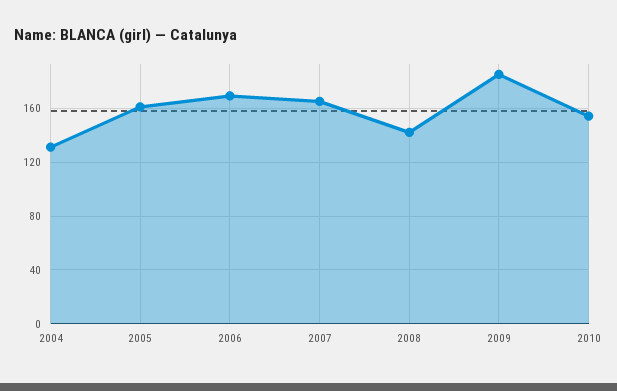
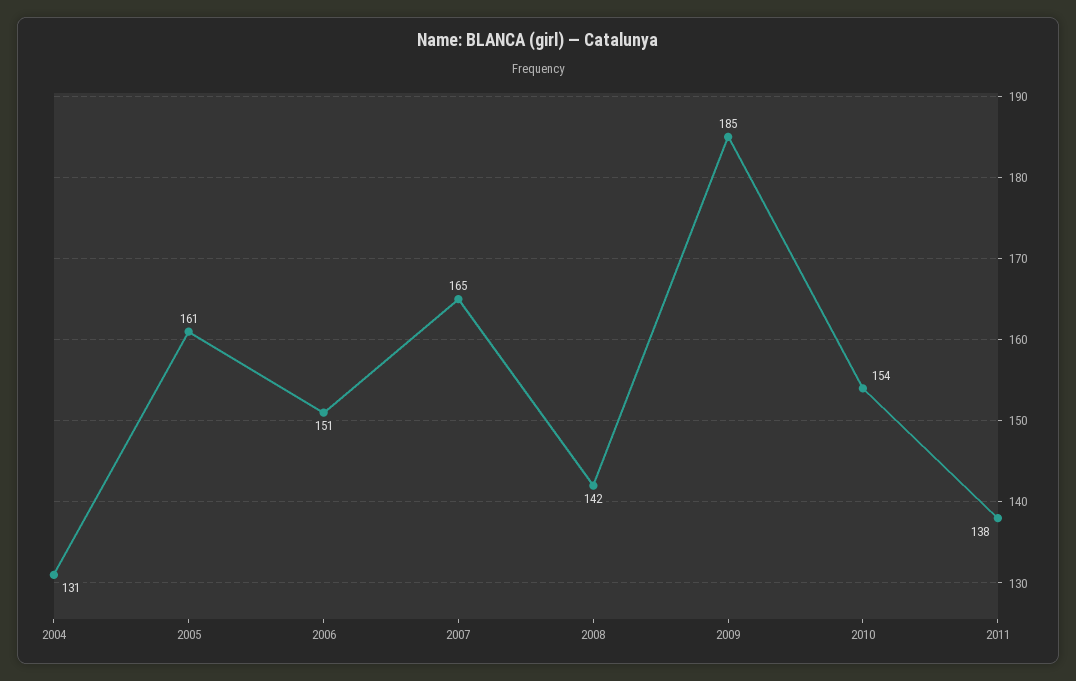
2006: 170 -> 151
2011: none -> 138

